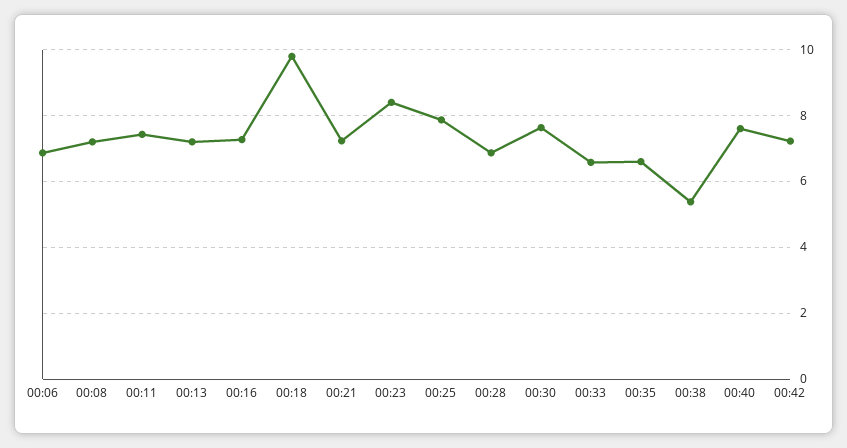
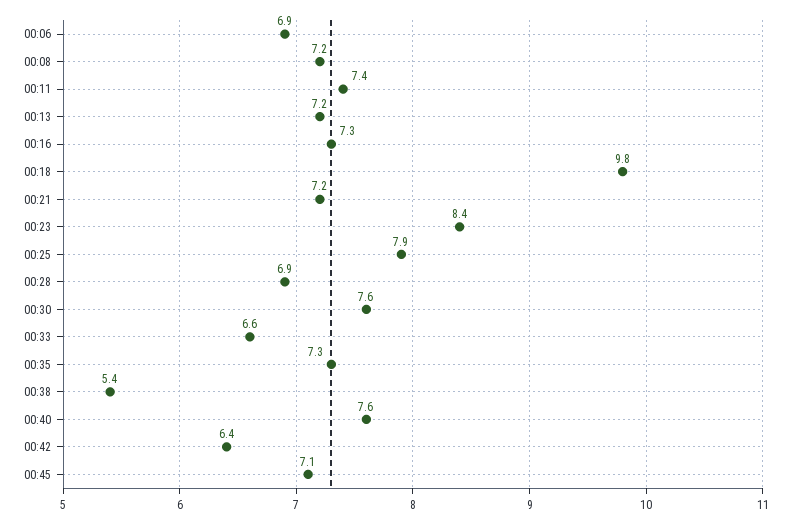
00:35: 6.6 -> 7.3
00:42: 7.2 -> 6.4
00:45: none -> 7.1

